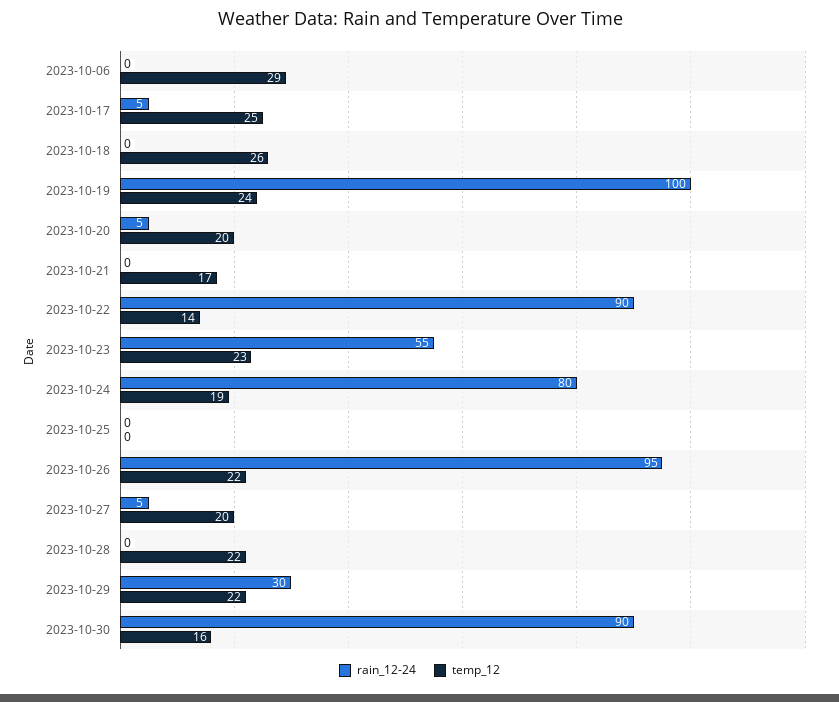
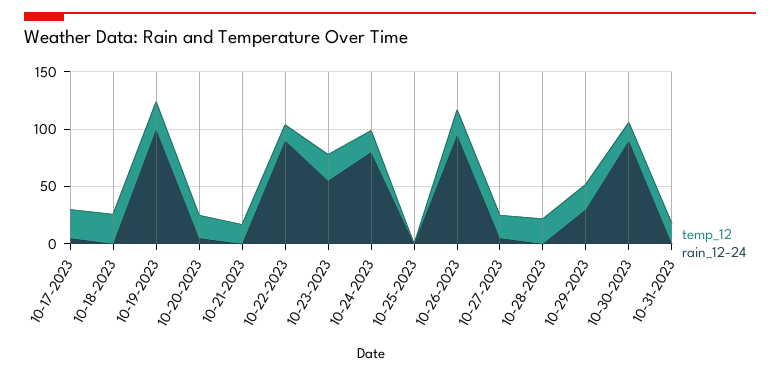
rain_12-24, 2023-10-06: 0 -> none
temp_12, 2023-10-06: 29 -> none
temp_12, 10-31-2023: none -> 20
rain_12-24, 10-31-2023: none -> 0

